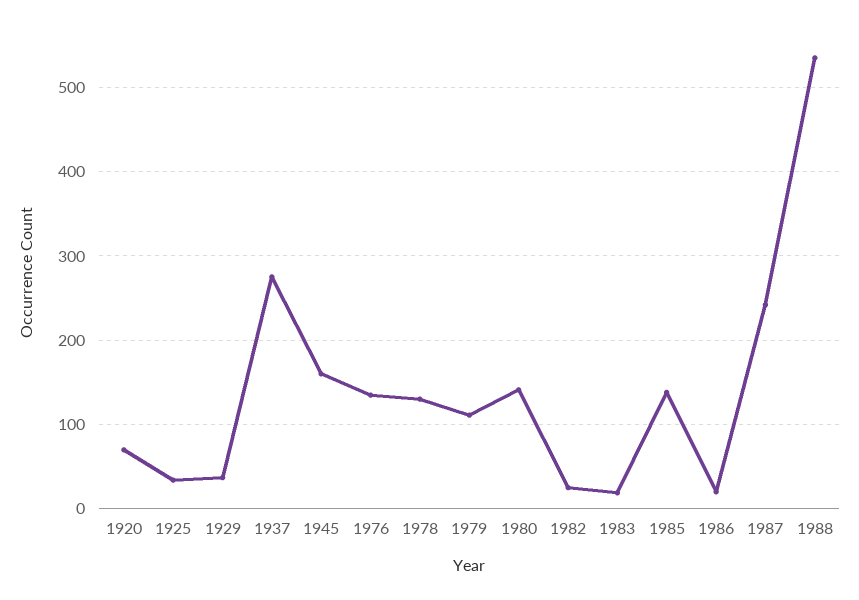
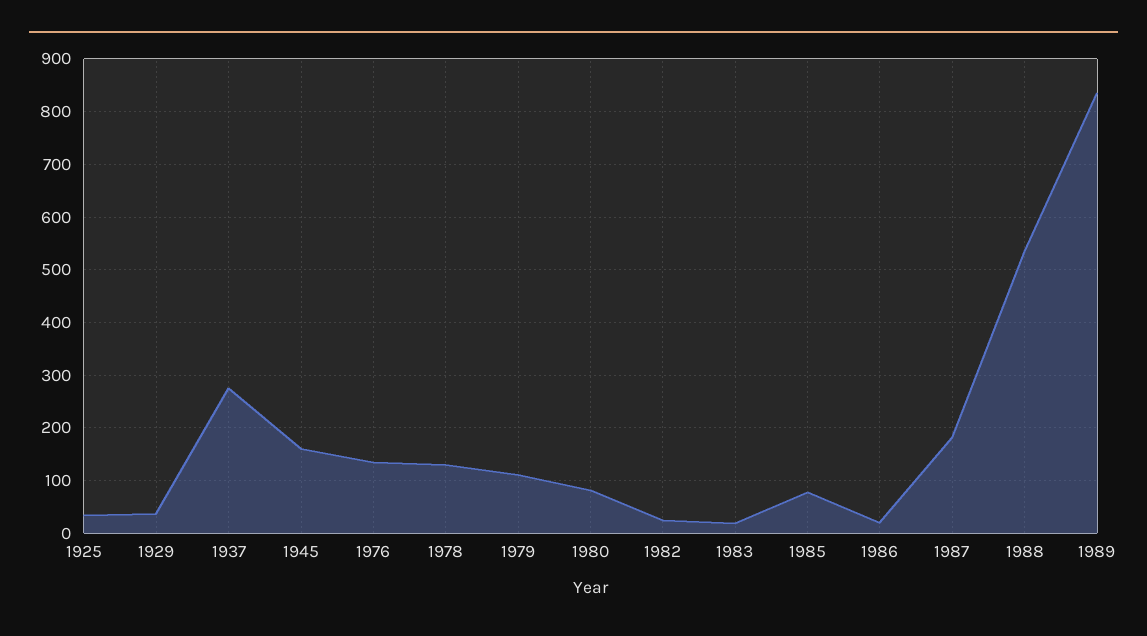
1920: 70 -> none
1980: 140 -> 80
1985: 140 -> 80
1987: 240 -> 180
1989: none -> 840

